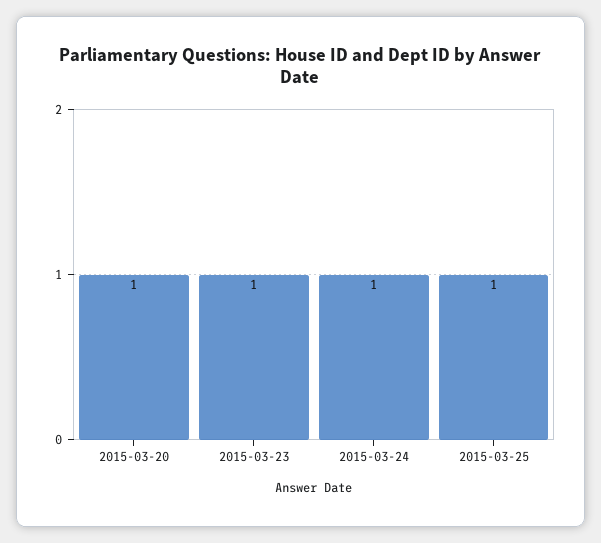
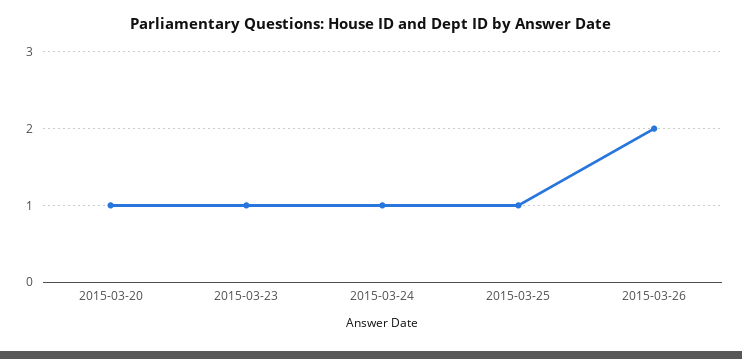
2015-03-26: none -> 2

